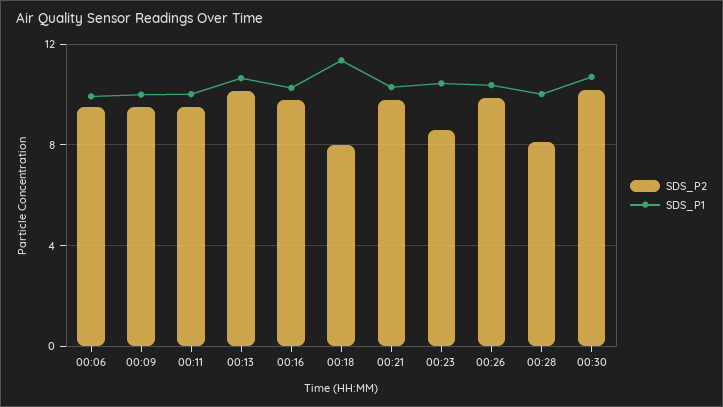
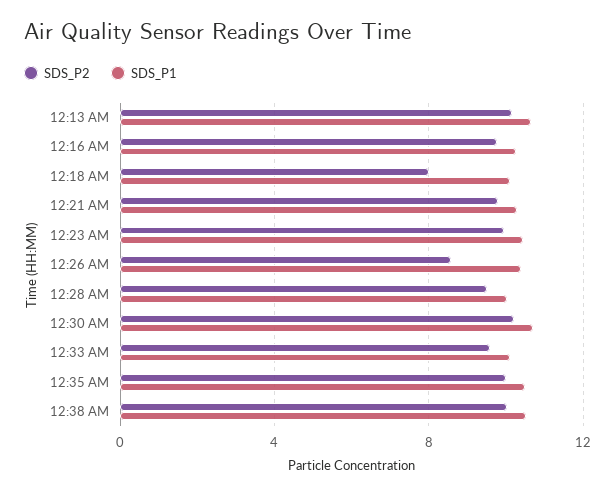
SDS_P2, 00:06: 9.5 -> none
SDS_P1, 00:06: 10 -> none
SDS_P2, 00:09: 9.5 -> none
SDS_P1, 00:09: 10 -> none
SDS_P2, 00:11: 9.5 -> none
SDS_P1, 00:11: 10 -> none
SDS_P1, 00:18: 11.5 -> 10
SDS_P2, 00:23: 8.5 -> 10
SDS_P2, 00:26: 10 -> 8.5
SDS_P2, 00:28: 8 -> 9.5
SDS_P2, 12:33 AM: none -> 9.5
SDS_P1, 12:33 AM: none -> 10
SDS_P2, 12:35 AM: none -> 10
SDS_P1, 12:35 AM: none -> 10.5
SDS_P2, 12:38 AM: none -> 10
SDS_P1, 12:38 AM: none -> 10.5

